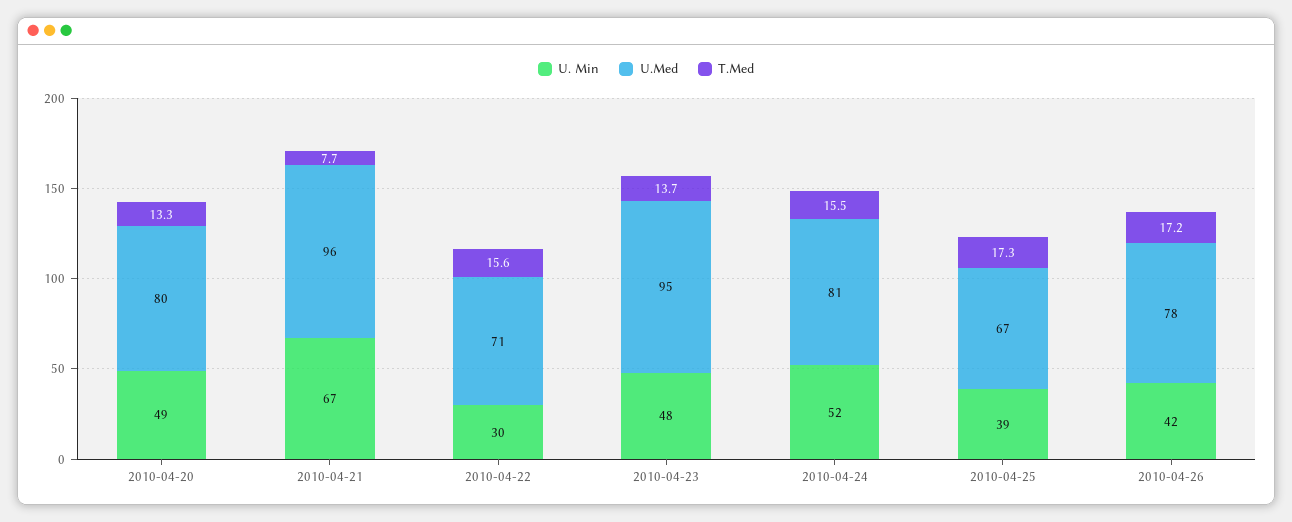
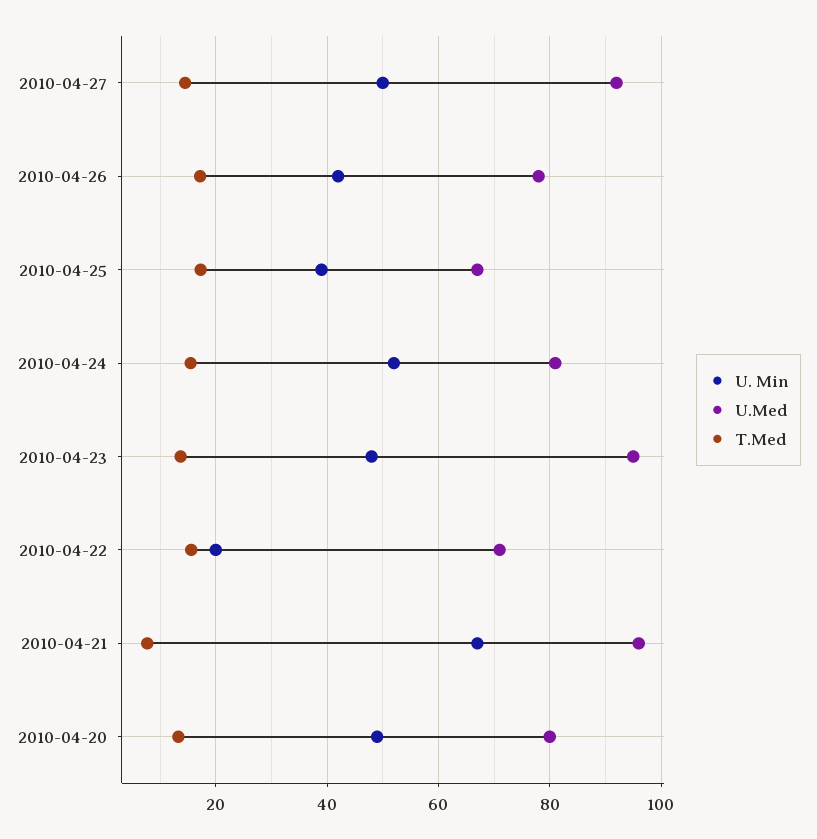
U. Min, 2010-04-22: 30 -> 20
U. Min, 2010-04-27: none -> 50
U.Med, 2010-04-27: none -> 92
T.Med, 2010-04-27: none -> 14

